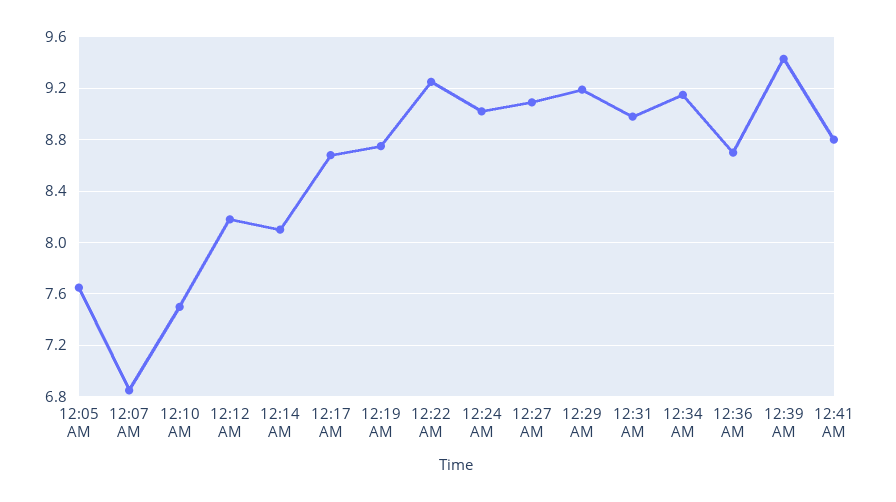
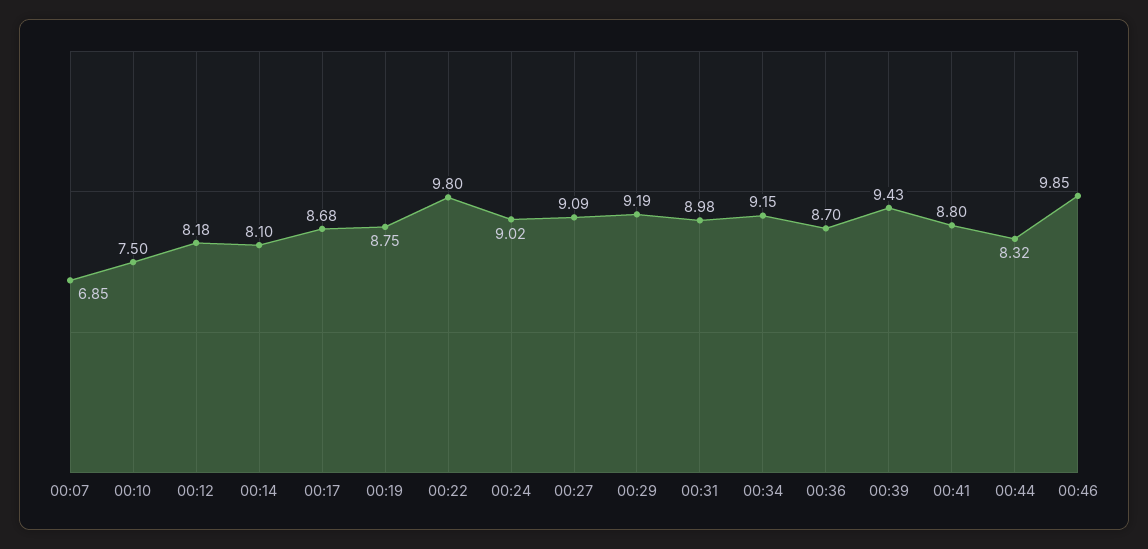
12:05 AM: 7.65 -> none
12:22 AM: 9.25 -> 9.8
00:44: none -> 8.32
00:46: none -> 9.85

